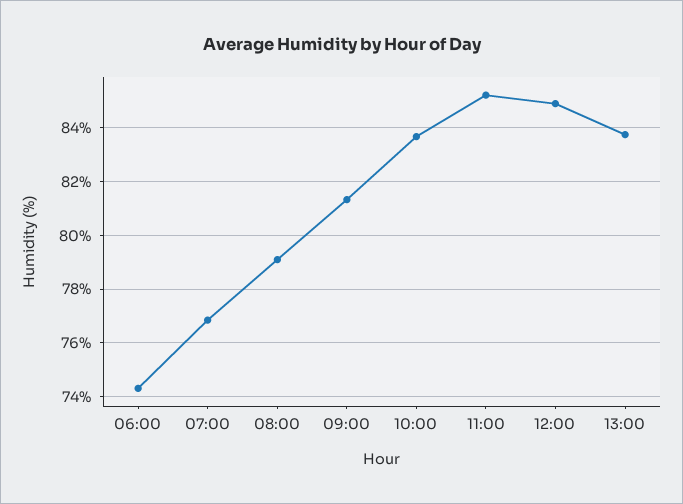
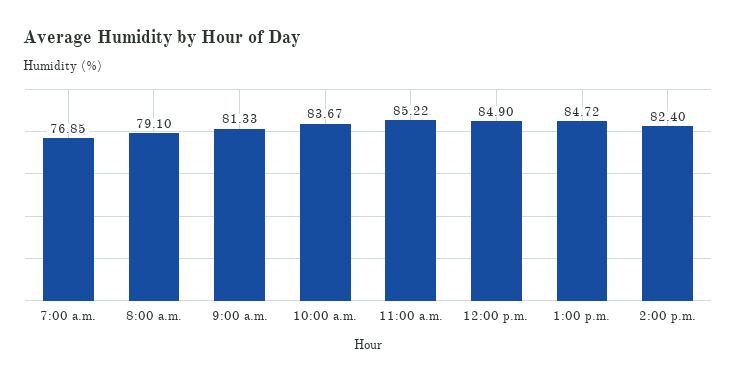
06:00: 74.25 -> none
13:00: 83.75 -> 84.72
2:00 p.m.: none -> 82.4

